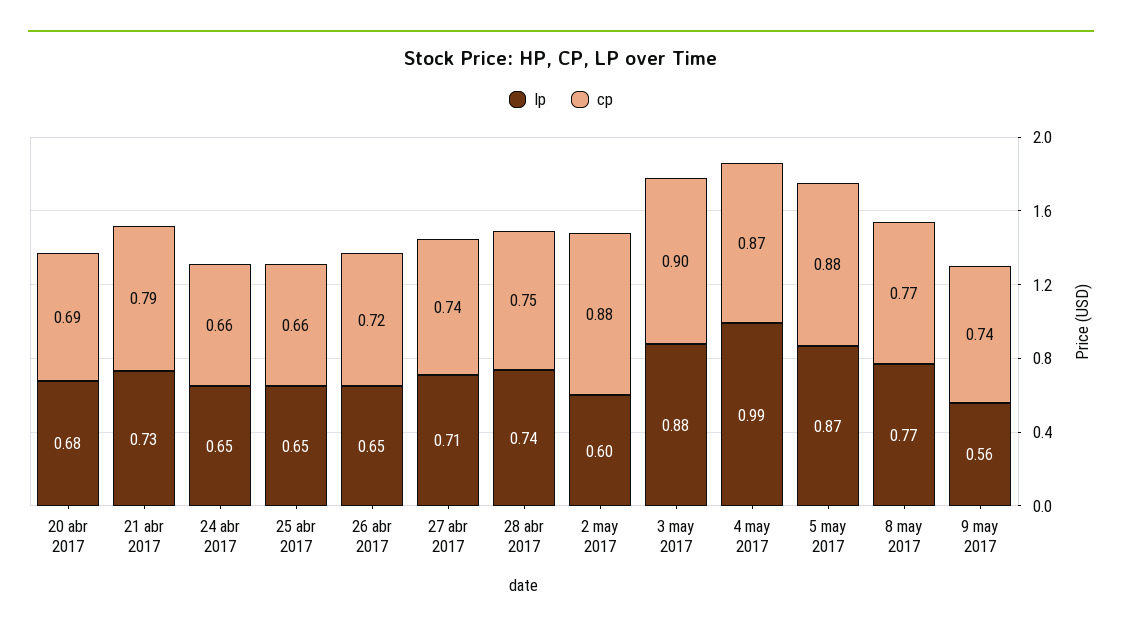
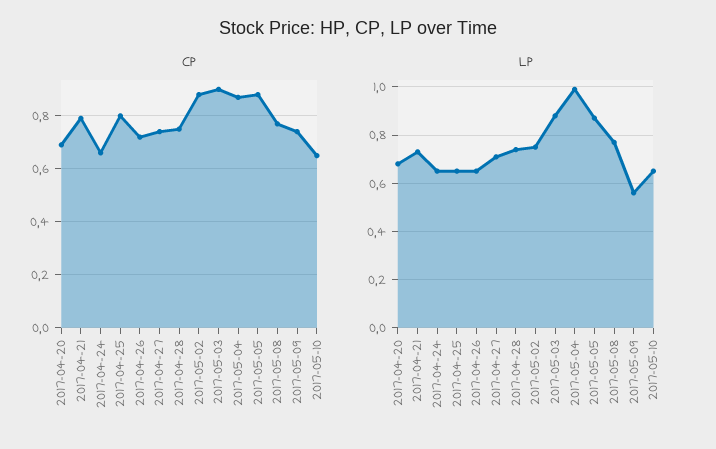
cp, 25 abr 2017: 0.66 -> 0.8
lp, 2 may 2017: 0.6 -> 0.75
cp, 2017-05-10: none -> 0.65
lp, 2017-05-10: none -> 0.65

